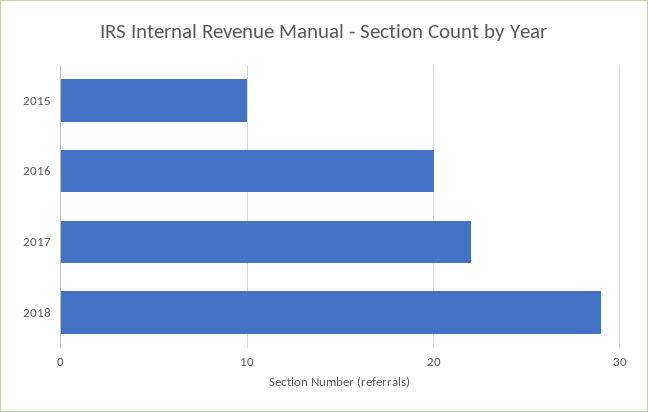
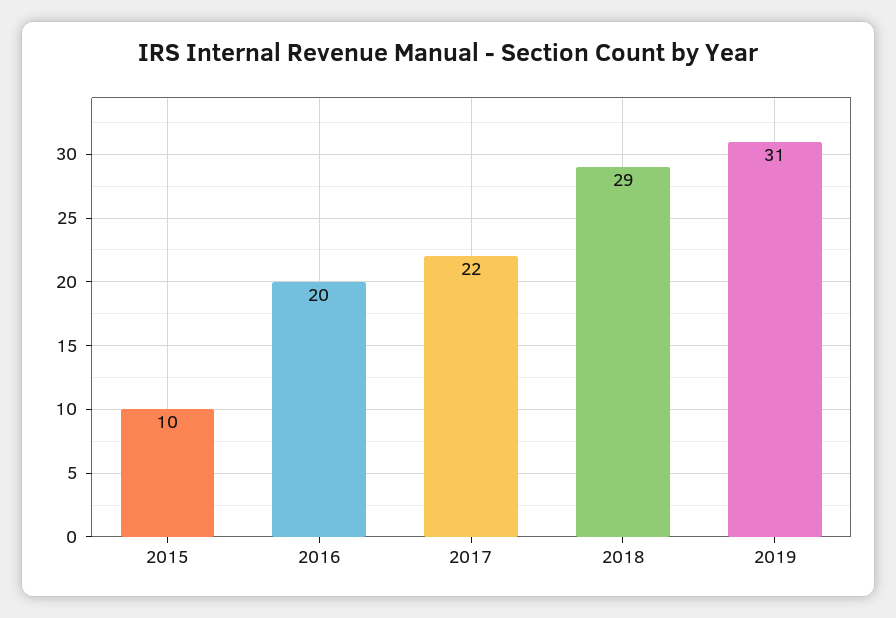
2019: none -> 31

